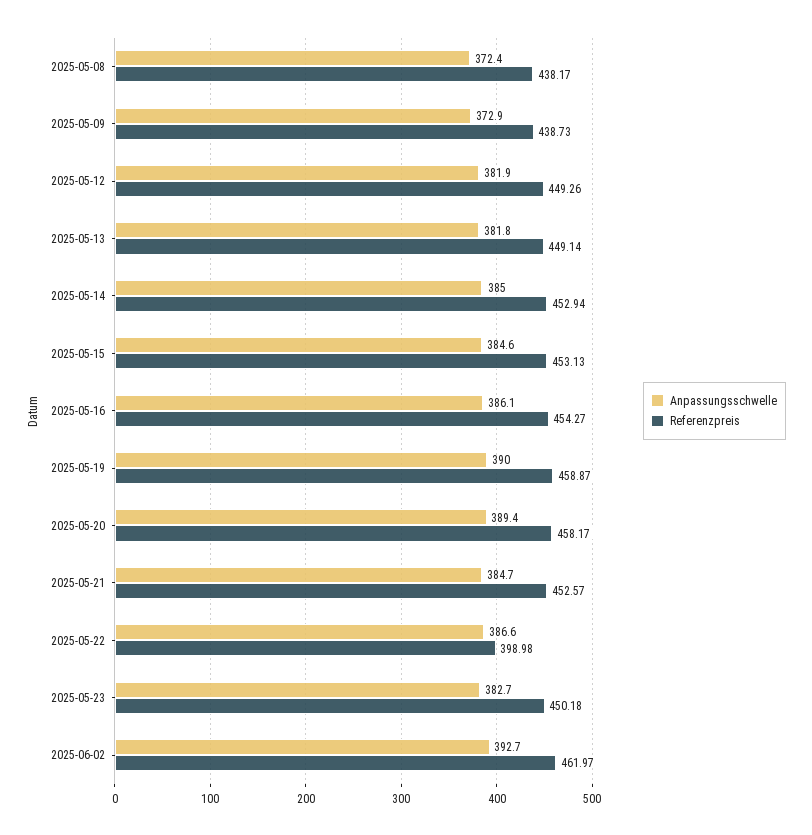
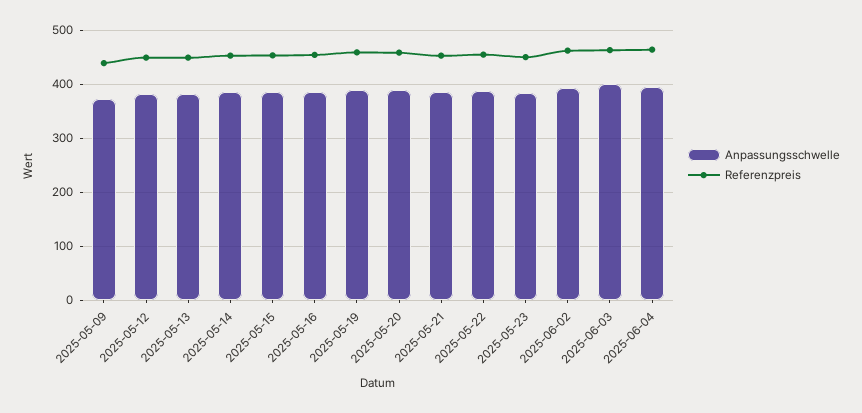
Anpassungsschwelle, 2025-05-08: 372.4 -> none
Referenzpreis, 2025-05-08: 438.17 -> none
Referenzpreis, 2025-05-22: 398.98 -> 460
Anpassungsschwelle, 2025-06-03: none -> 400
Referenzpreis, 2025-06-03: none -> 460
Anpassungsschwelle, 2025-06-04: none -> 400
Referenzpreis, 2025-06-04: none -> 460

